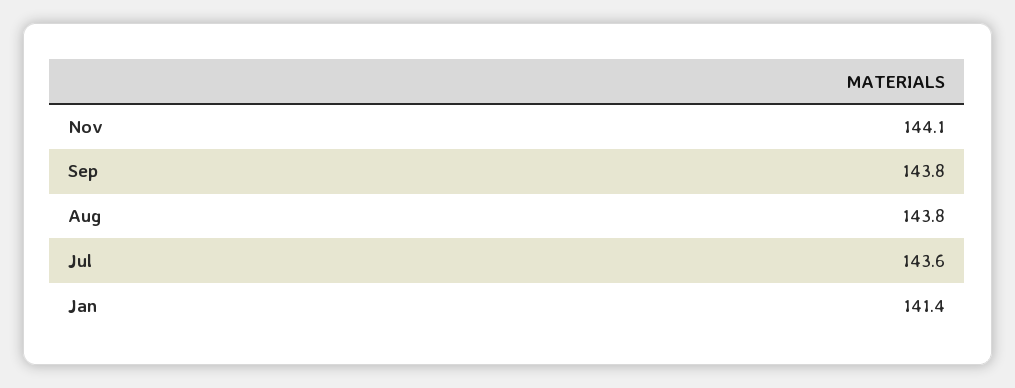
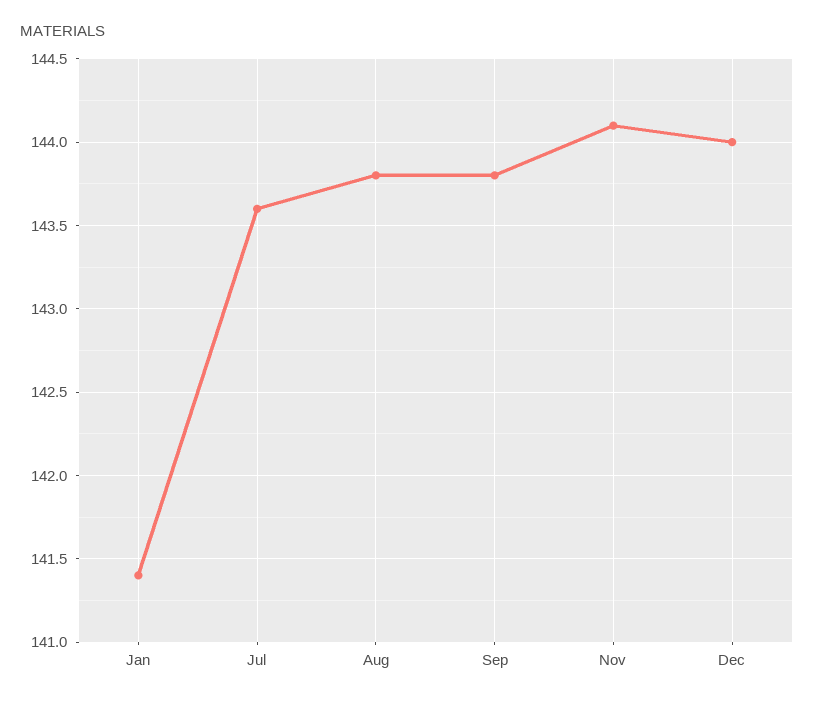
Dec: none -> 144

